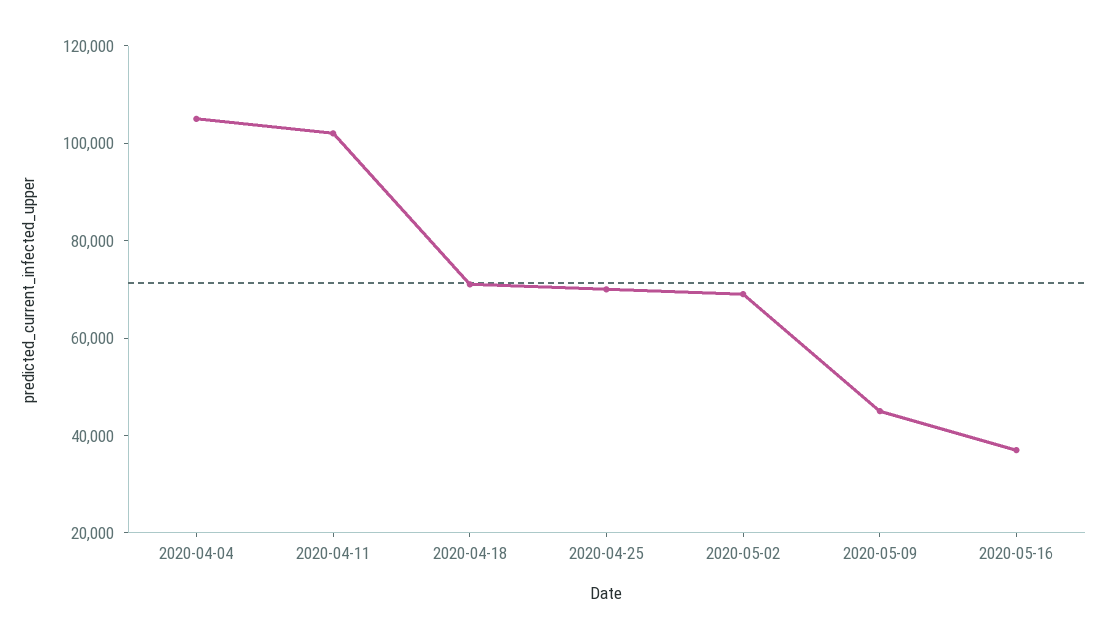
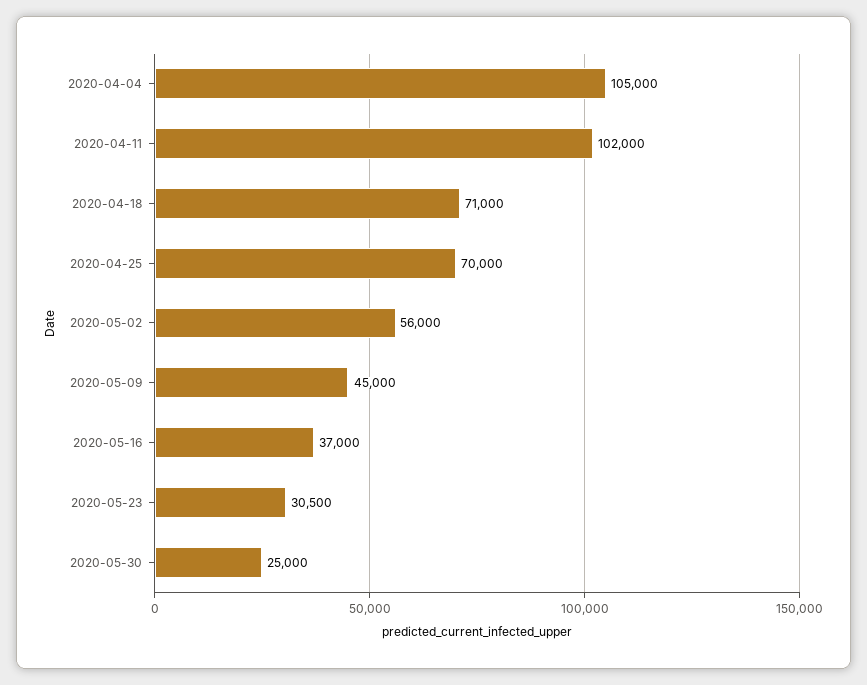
2020-05-02: 70000 -> 56000
2020-05-23: none -> 30500
2020-05-30: none -> 25000

